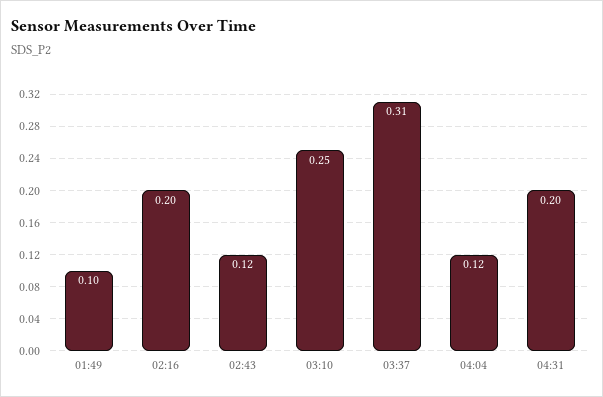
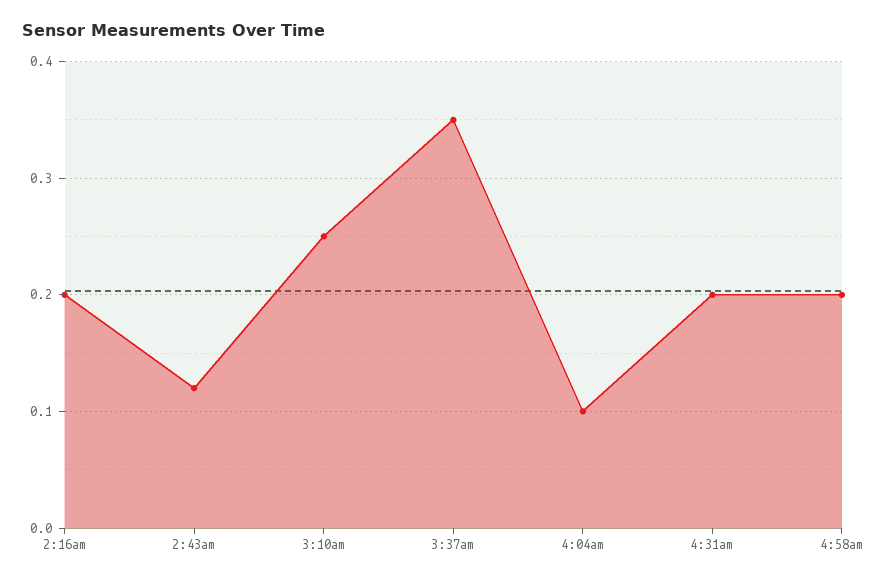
01:49: 0.1 -> none
03:37: 0.31 -> 0.35
04:04: 0.12 -> 0.1
4:58am: none -> 0.2

